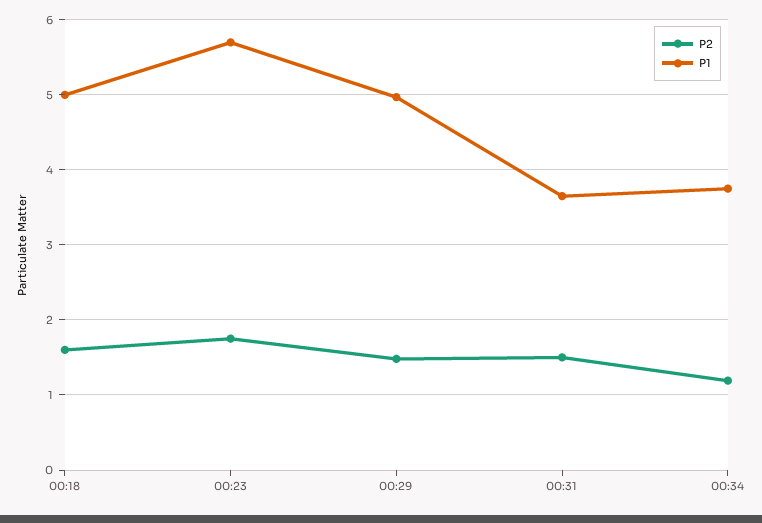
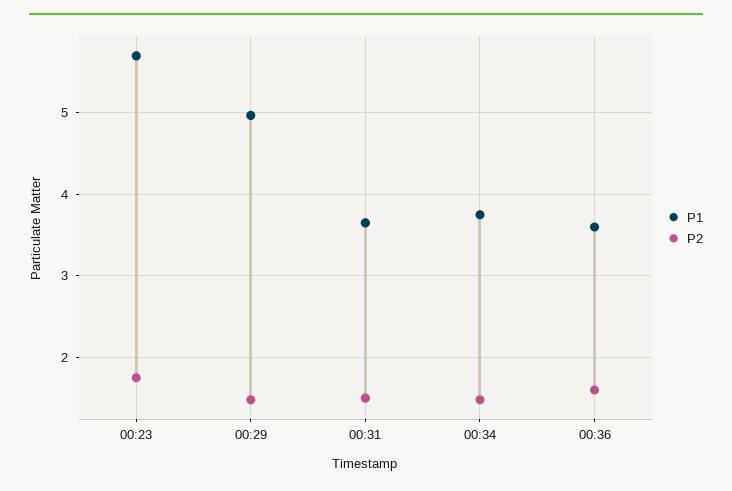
P2, 00:18: 1.6 -> none
P1, 00:18: 5 -> none
P2, 00:34: 1.2 -> 1.5
P1, 00:36: none -> 3.6
P2, 00:36: none -> 1.6

